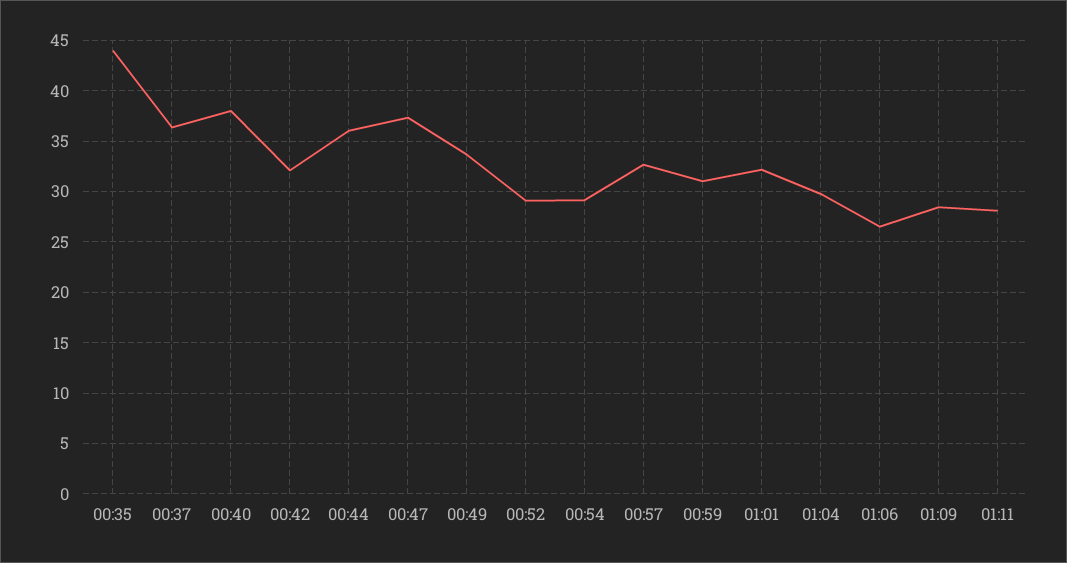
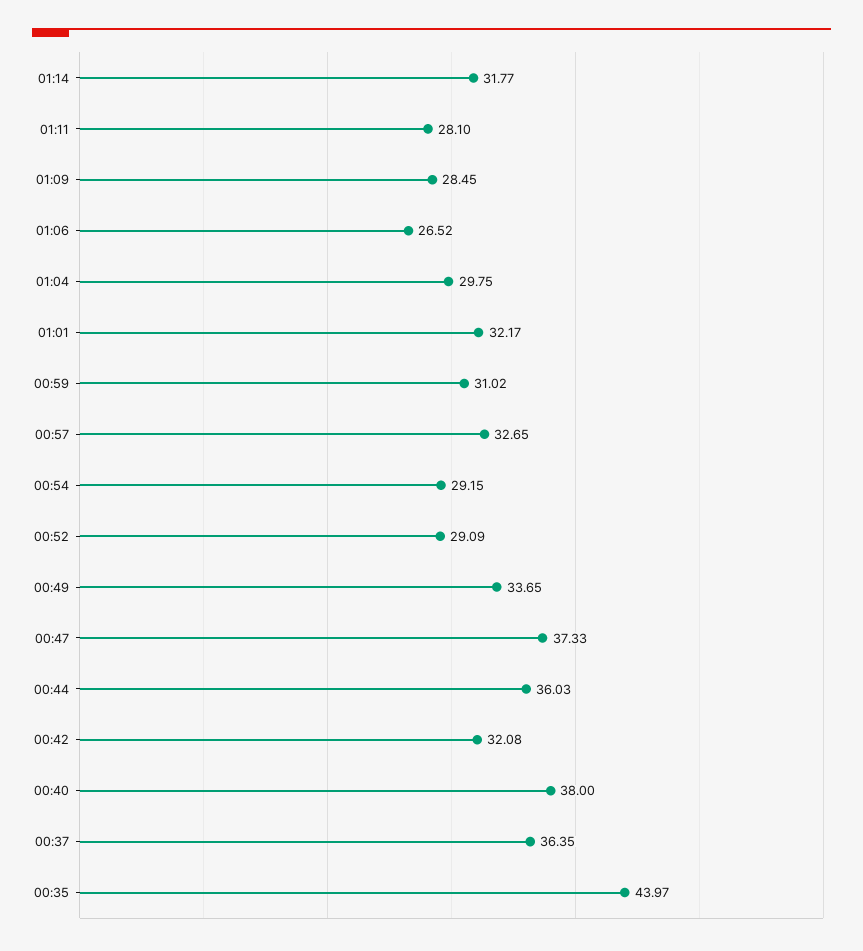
01:14: none -> 31.77

